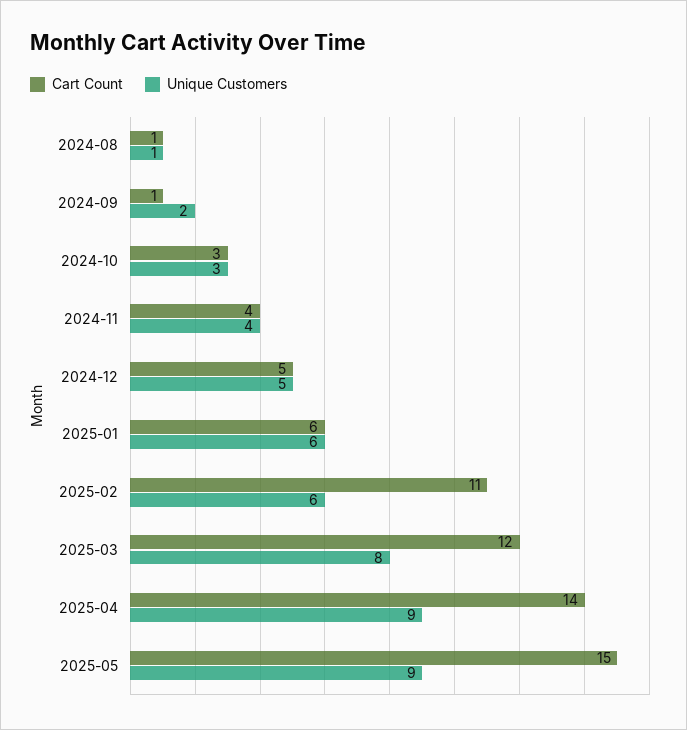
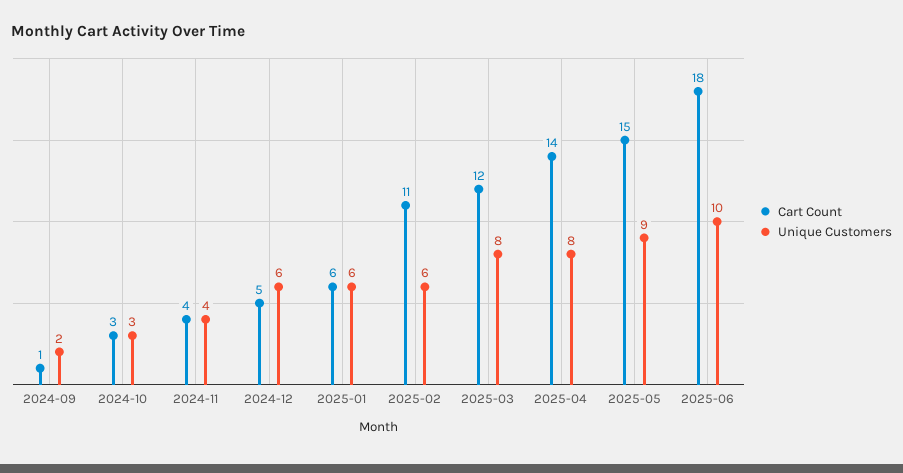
Cart Count, 2024-08: 1 -> none
Unique Customers, 2024-08: 1 -> none
Unique Customers, 2024-12: 5 -> 6
Unique Customers, 2025-04: 9 -> 8
Cart Count, 2025-06: none -> 18
Unique Customers, 2025-06: none -> 10

